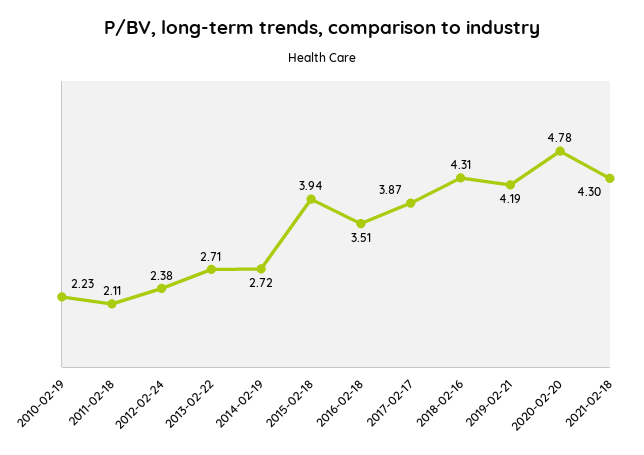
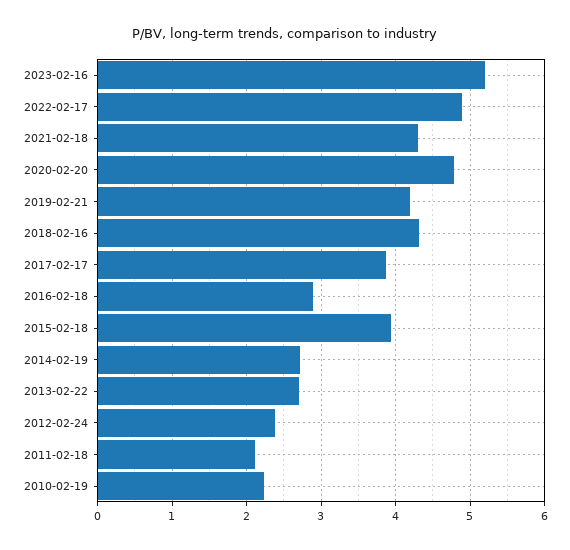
2016-02-18: 3.51 -> 2.9
2023-02-16: none -> 5.2
2022-02-17: none -> 4.9

